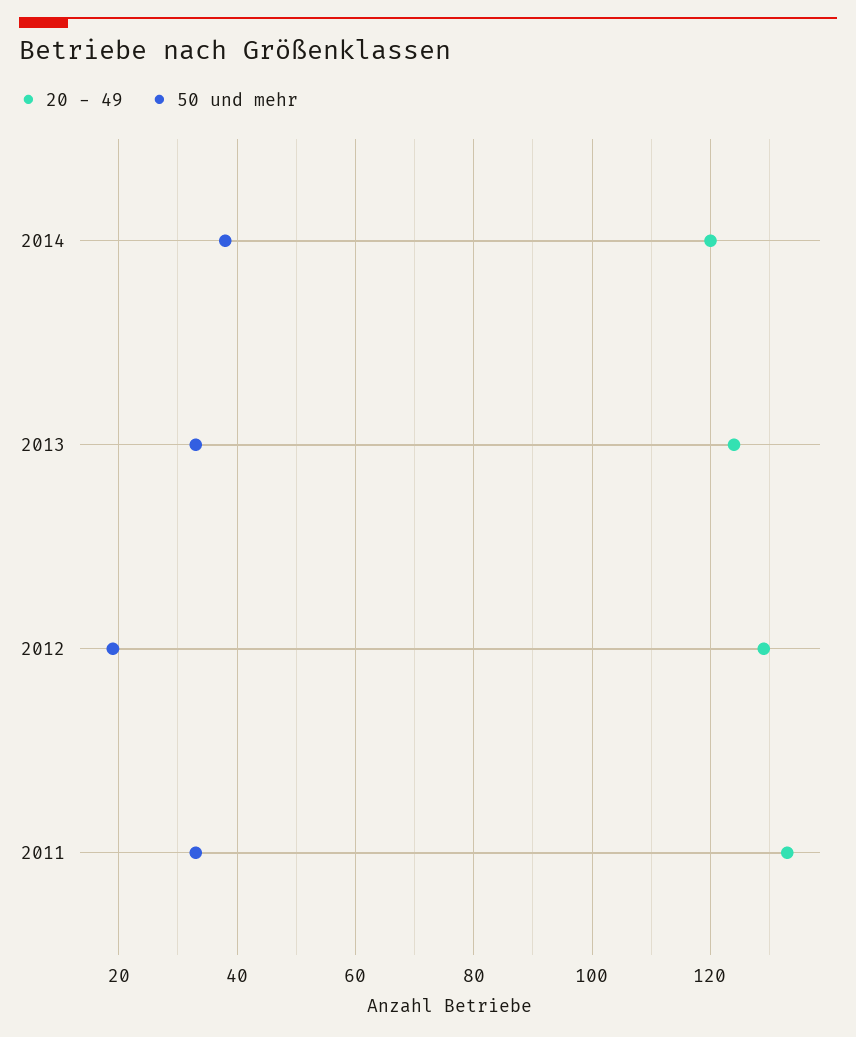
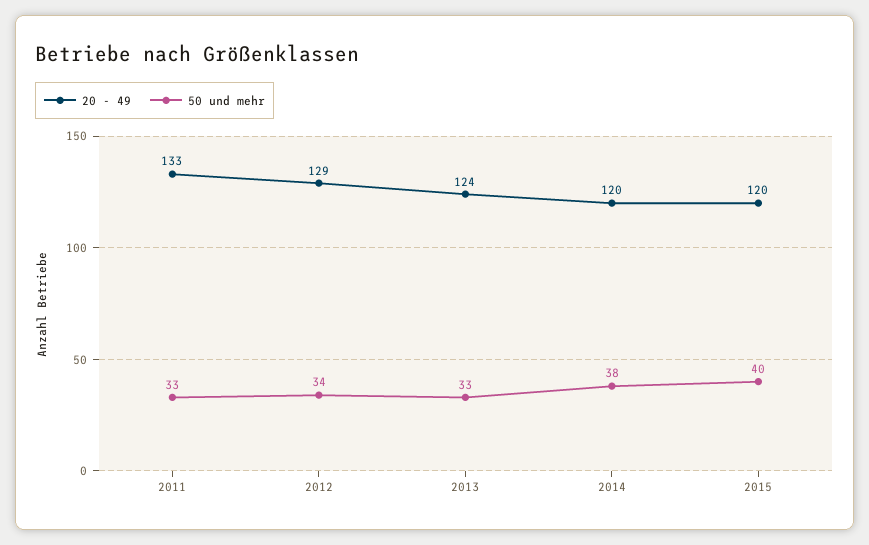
50 und mehr, 2012: 20 -> 34
20 - 49, 2015: none -> 120
50 und mehr, 2015: none -> 40

